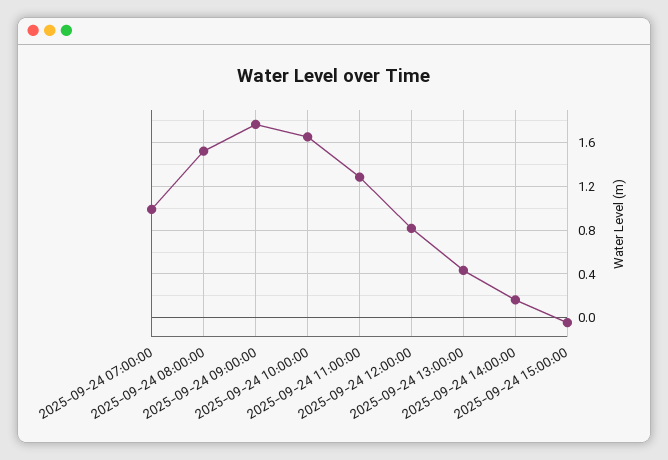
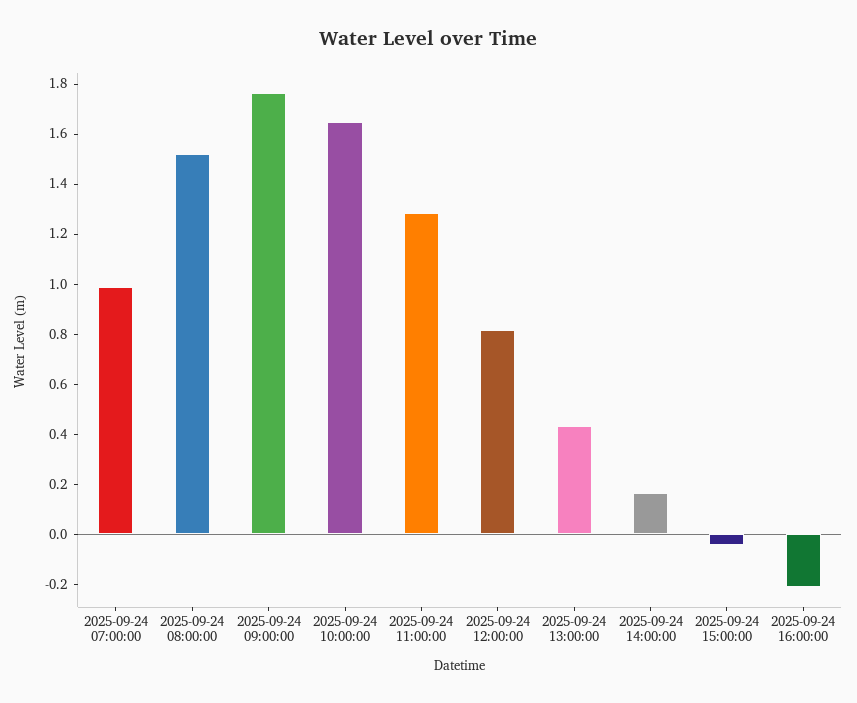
2025-09-24 16:00:00: none -> -0.2

